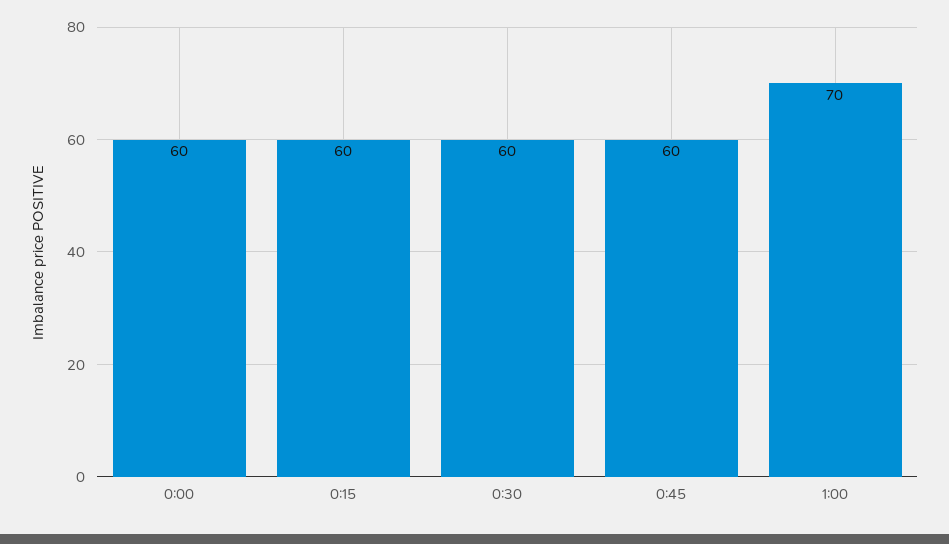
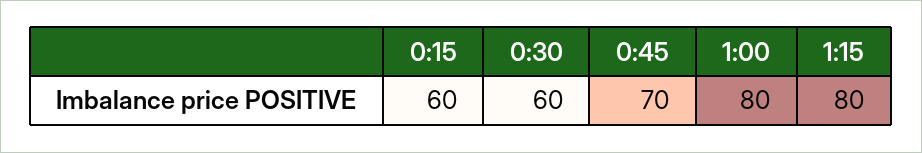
0:00: 60 -> none
0:45: 60 -> 70
1:00: 70 -> 80
1:15: none -> 80

